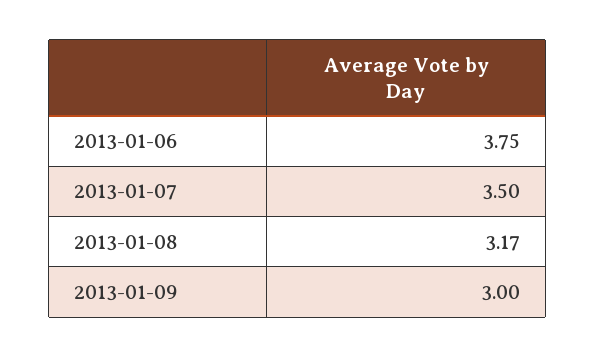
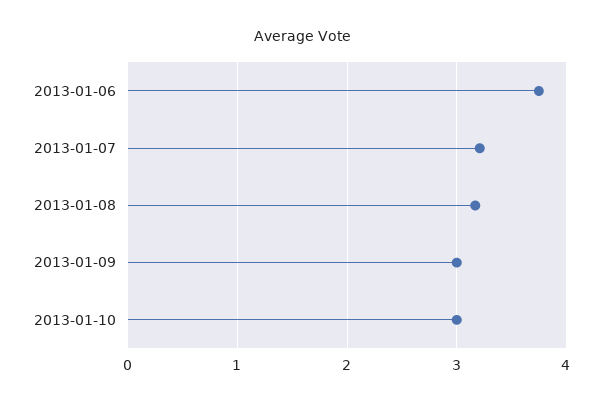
2013-01-07: 3.5 -> 3.2
2013-01-10: none -> 3

